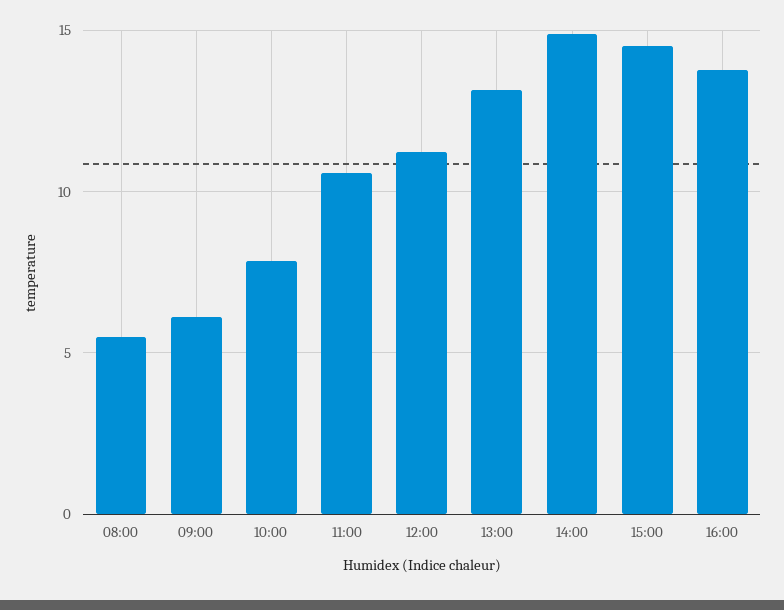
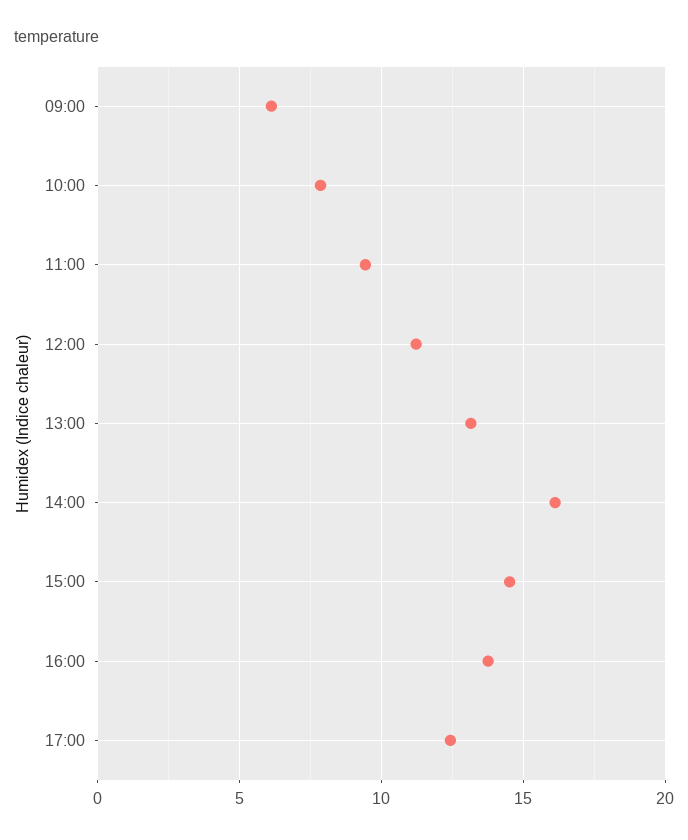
08:00: 5.5 -> none
11:00: 10.5 -> 9.5
14:00: 15 -> 16
17:00: none -> 12.5

